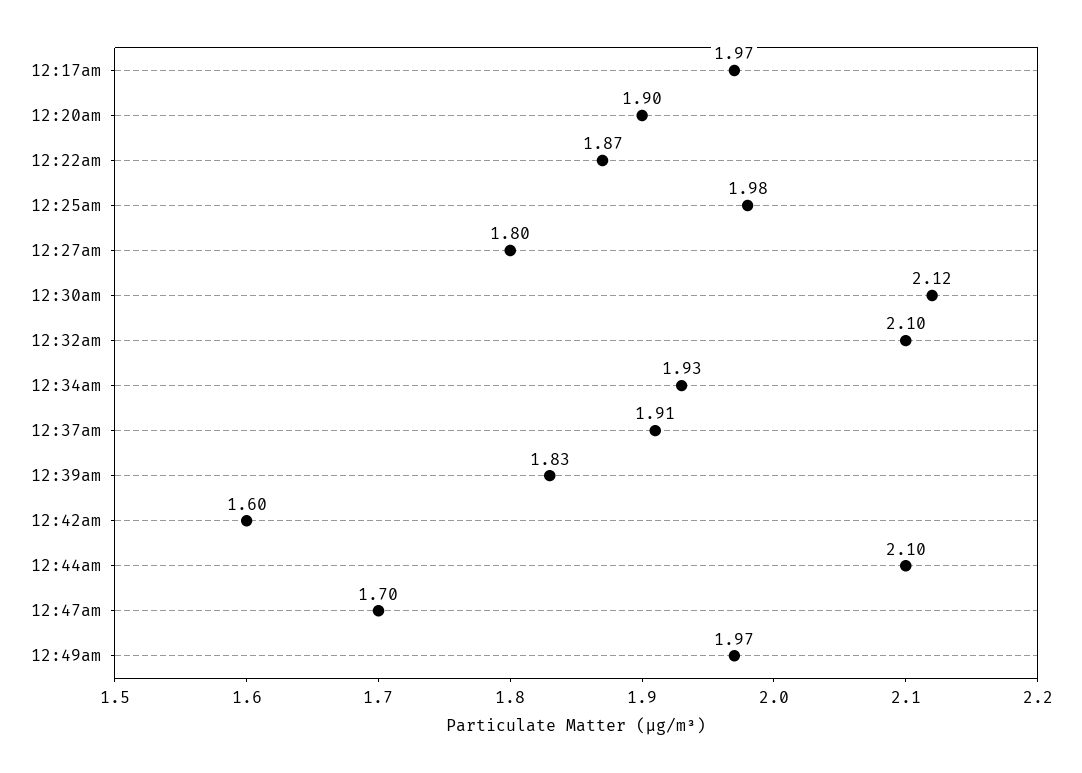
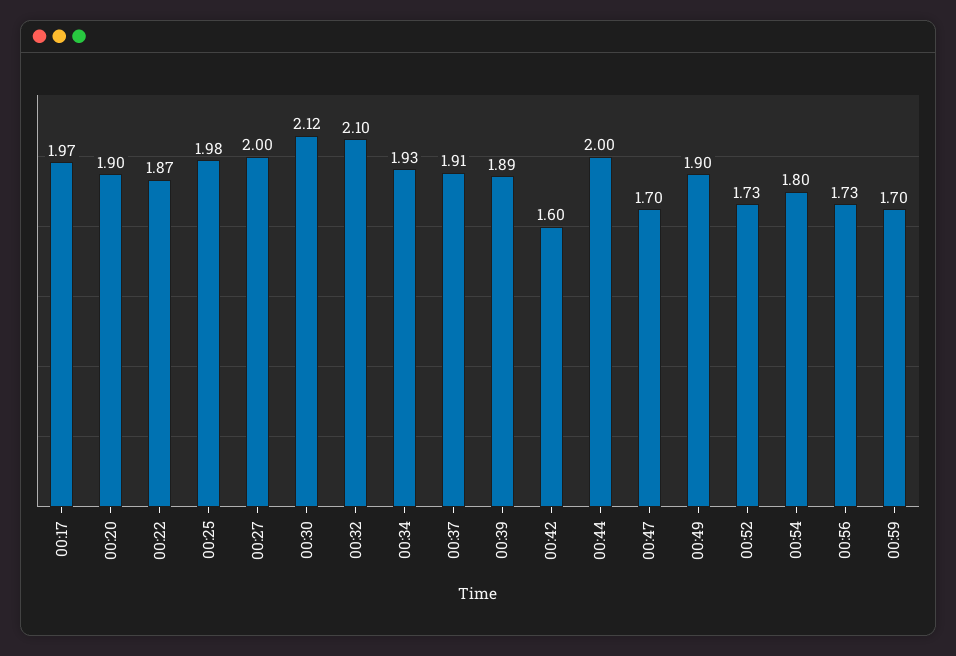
12:27am: 1.8 -> 2
12:39am: 1.83 -> 1.89
12:44am: 2.1 -> 2
12:49am: 1.97 -> 1.9
00:52: none -> 1.73
00:54: none -> 1.8
00:56: none -> 1.73
00:59: none -> 1.7

